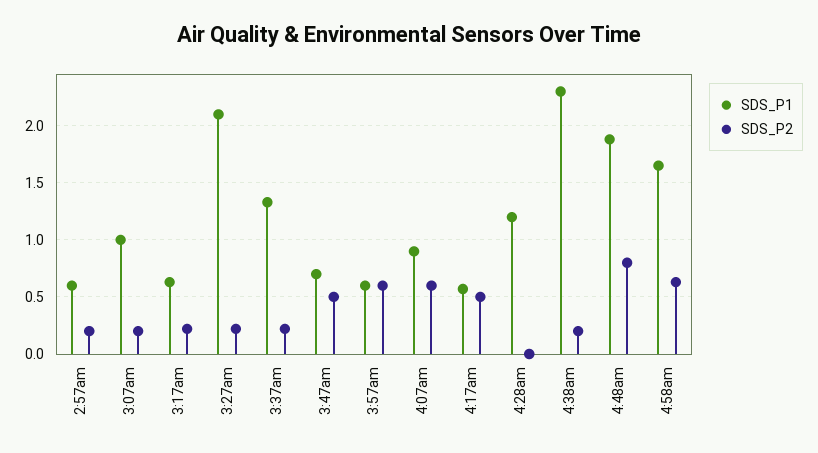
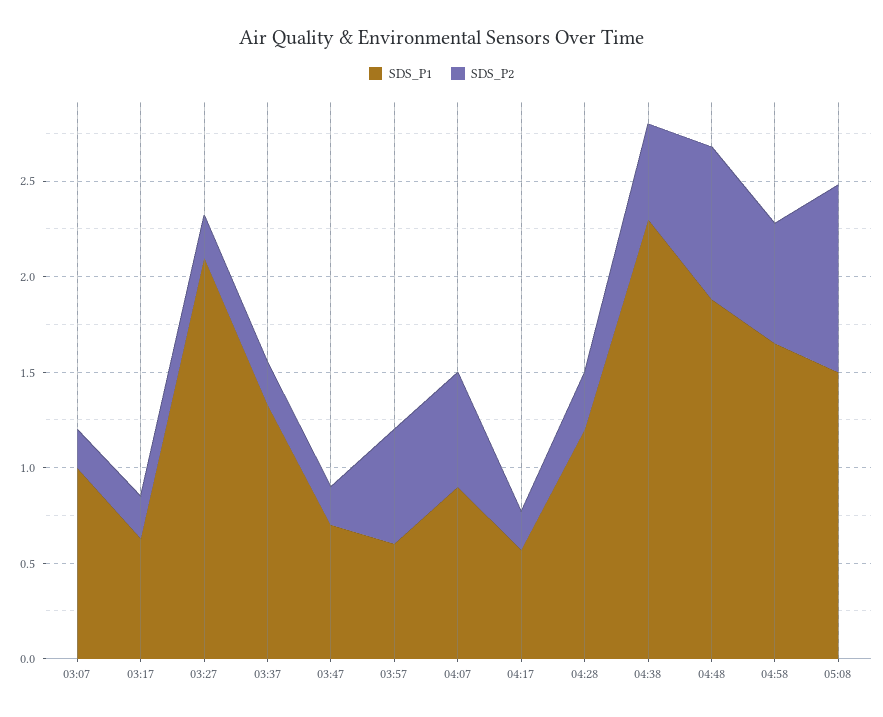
SDS_P1, 2:57am: 0.6 -> none
SDS_P2, 2:57am: 0.2 -> none
SDS_P2, 3:47am: 0.5 -> 0.2
SDS_P2, 4:17am: 0.5 -> 0.2
SDS_P2, 4:28am: 0 -> 0.3
SDS_P2, 4:38am: 0.2 -> 0.5
SDS_P1, 05:08: none -> 1.5
SDS_P2, 05:08: none -> 1

